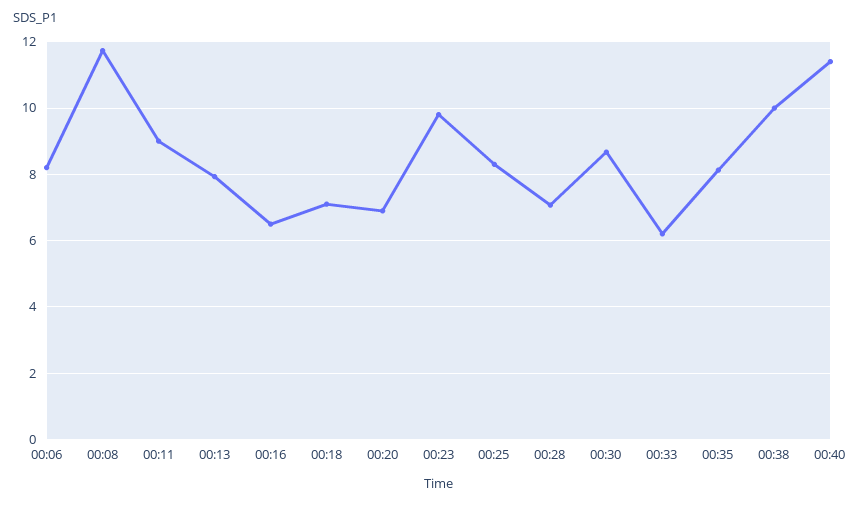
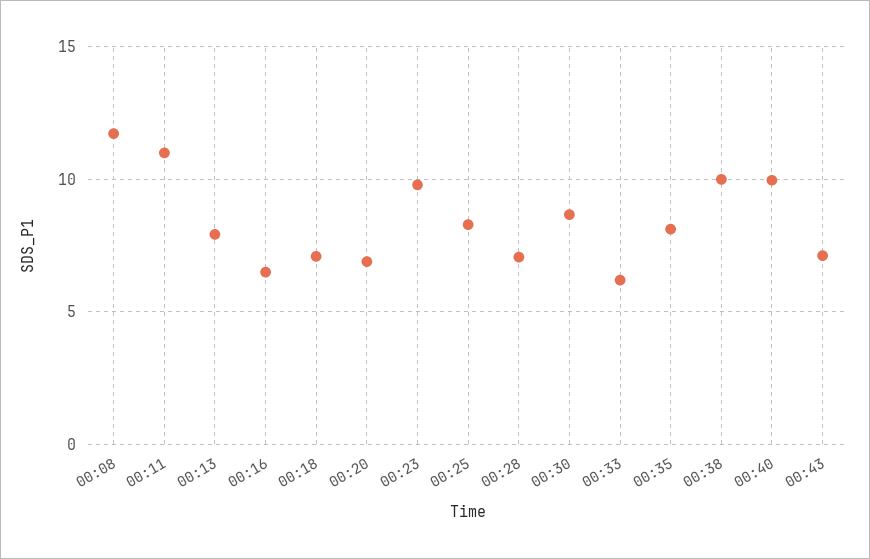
00:06: 8.2 -> none
00:11: 9 -> 11
00:40: 11.4 -> 10
00:43: none -> 7

